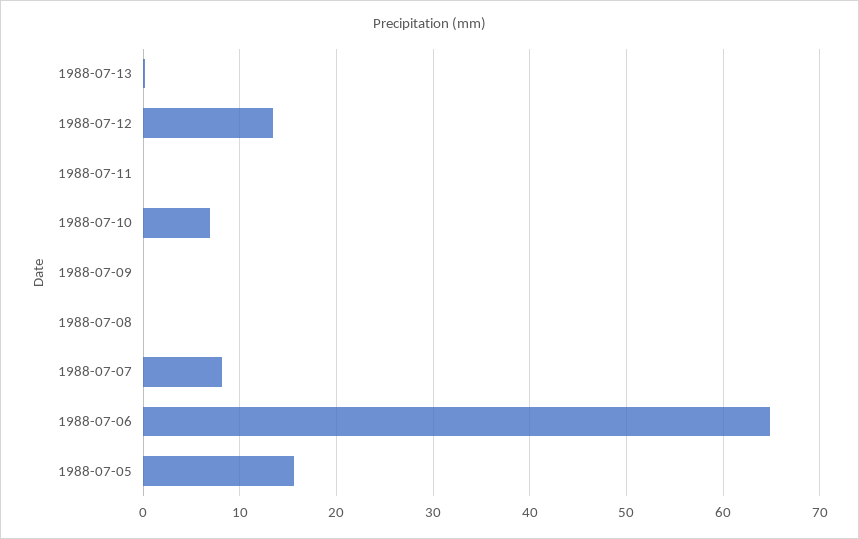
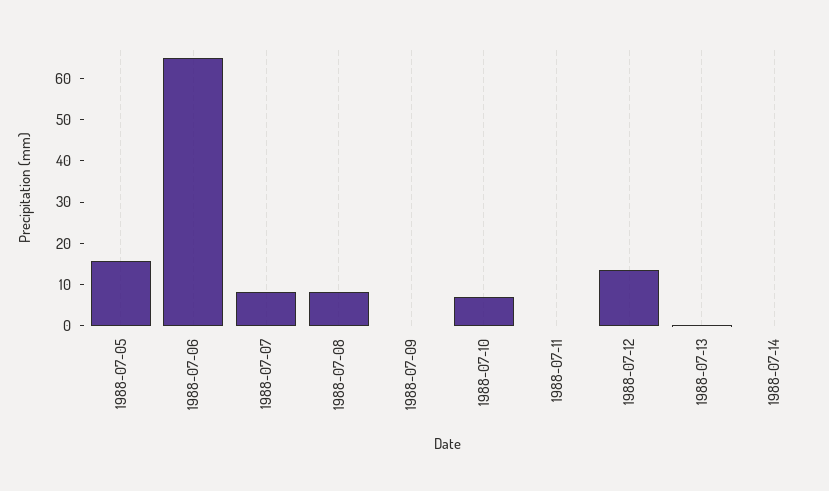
1988-07-08: 0 -> 8
1988-07-14: none -> 0

